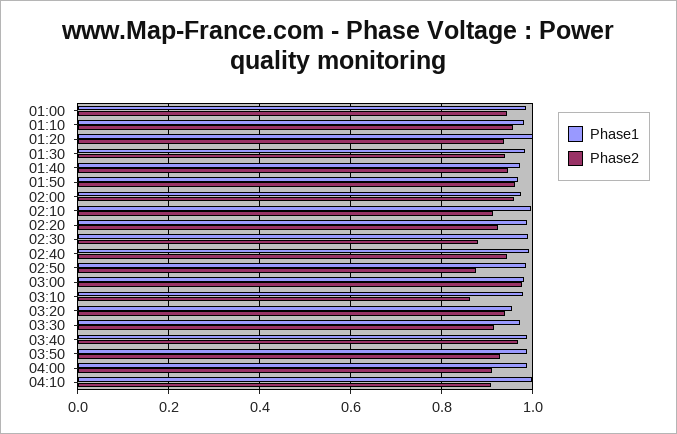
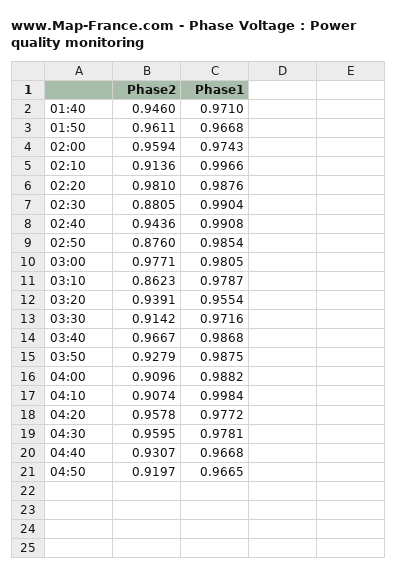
Phase1, 01:00: 0.98 -> none
Phase2, 01:00: 0.94 -> none
Phase1, 01:10: 0.98 -> none
Phase2, 01:10: 0.96 -> none
Phase1, 01:20: 1 -> none
Phase2, 01:20: 0.94 -> none
Phase1, 01:30: 0.98 -> none
Phase2, 01:30: 0.94 -> none
Phase2, 02:20: 0.92 -> 0.981
Phase2, 04:20: none -> 0.9578
Phase1, 04:20: none -> 0.9772
Phase2, 04:30: none -> 0.9595
Phase1, 04:30: none -> 0.9781
Phase2, 04:40: none -> 0.9307
Phase1, 04:40: none -> 0.9668
Phase2, 04:50: none -> 0.9197
Phase1, 04:50: none -> 0.9665

